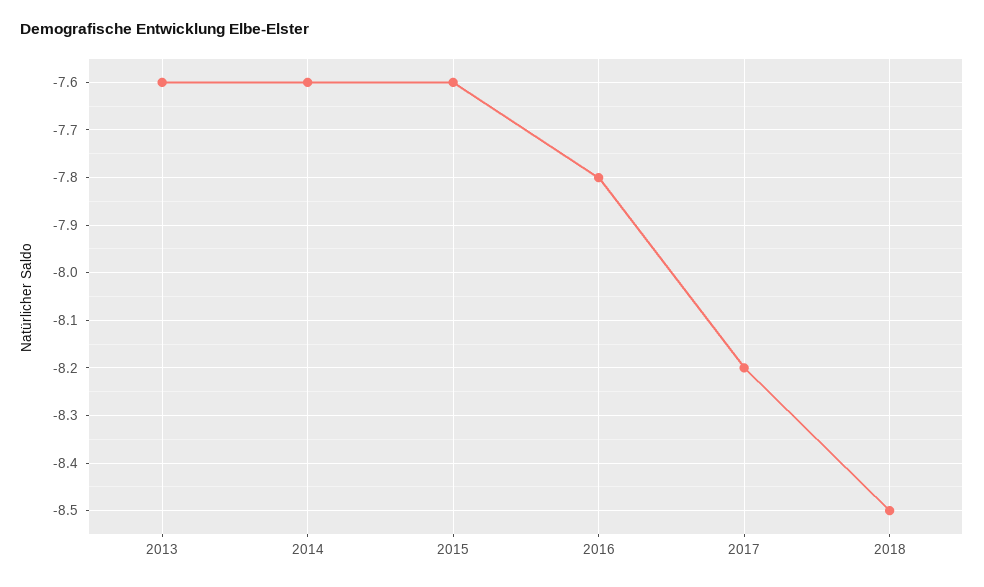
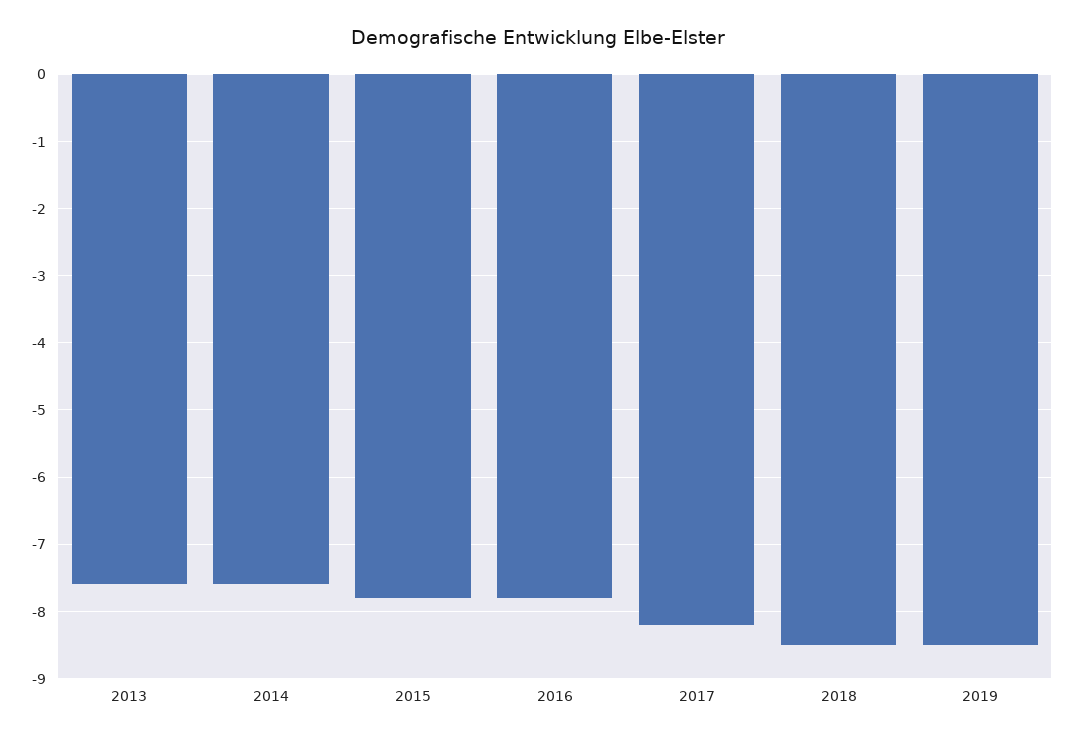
2015: -7.6 -> -7.8
2019: none -> -8.5

